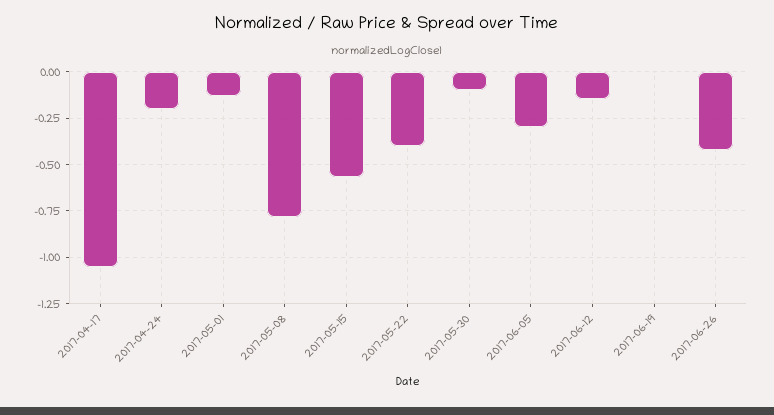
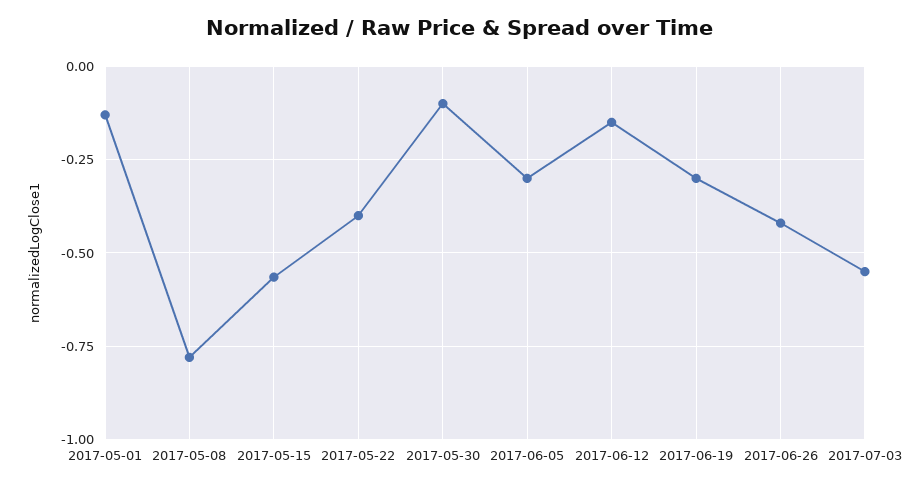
2017-04-17: -1.05 -> none
2017-04-24: -0.2 -> none
2017-06-19: 0 -> -0.3
2017-07-03: none -> -0.55

